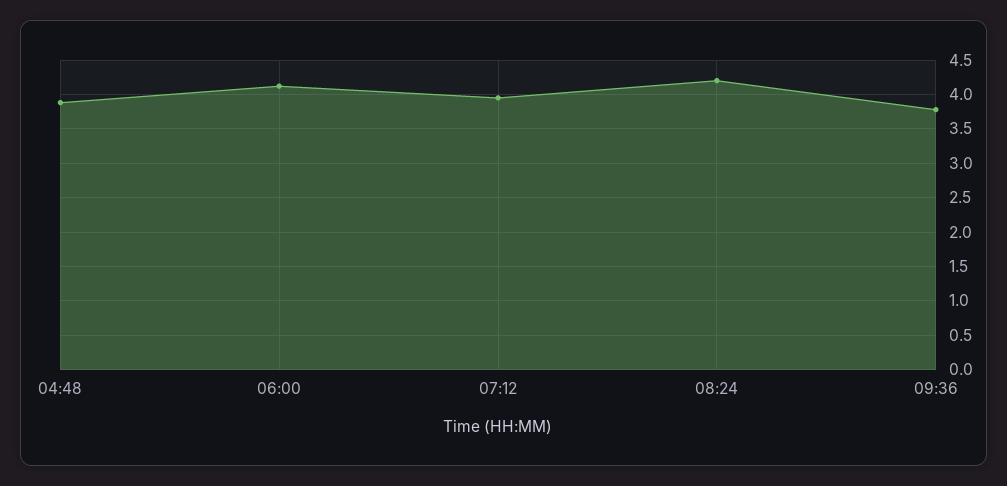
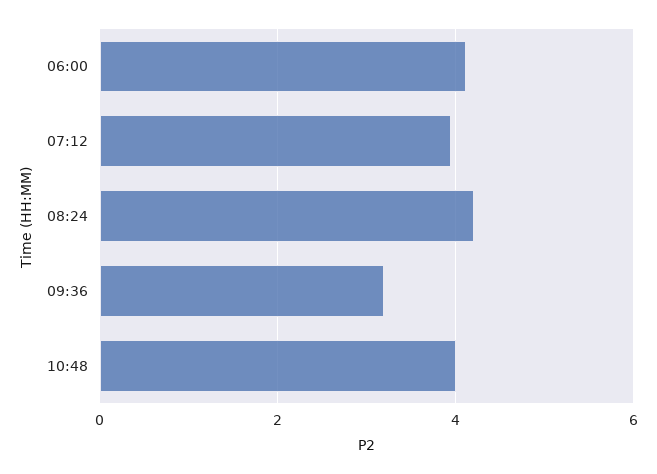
04:48: 3.9 -> none
09:36: 3.8 -> 3.2
10:48: none -> 4

